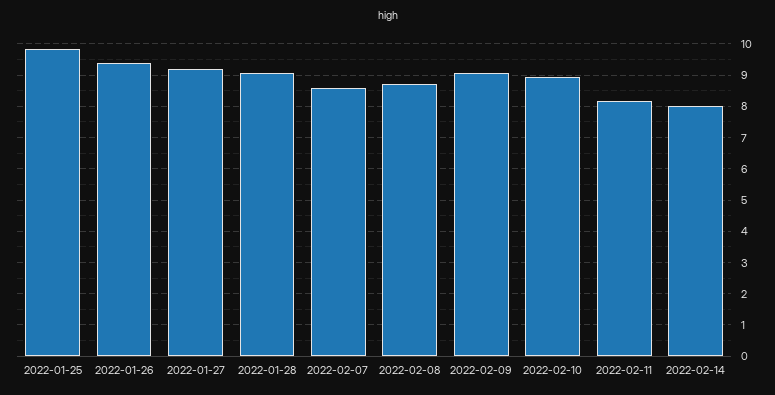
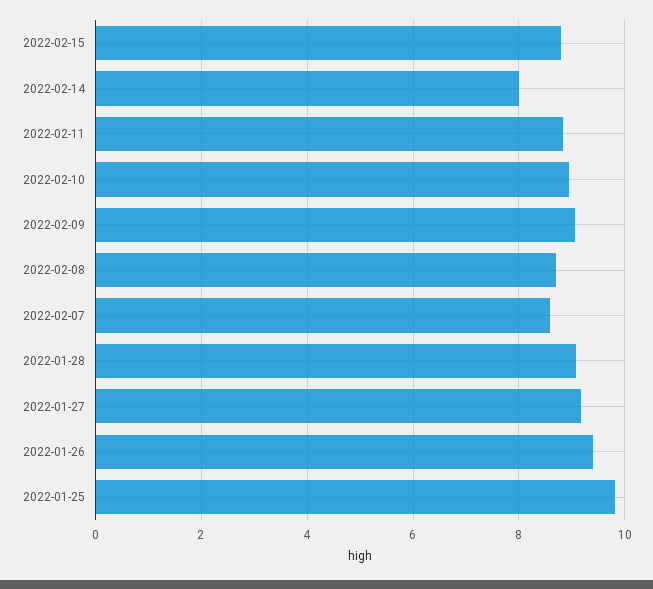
2022-02-11: 8.2 -> 8.8
2022-02-15: none -> 8.8

